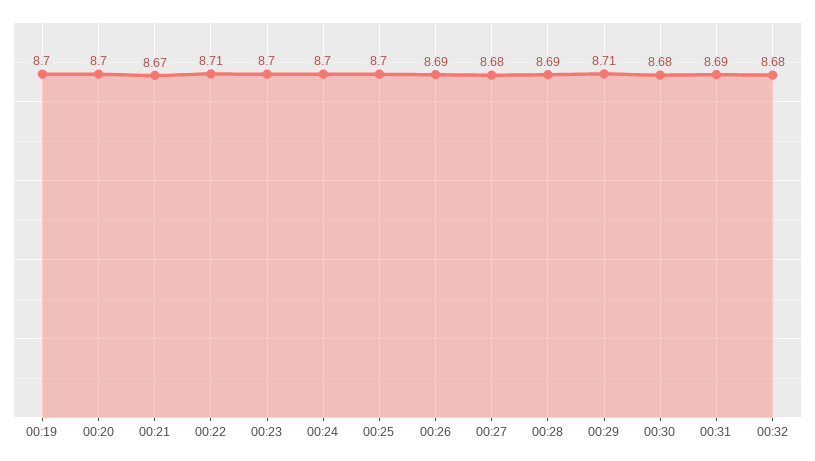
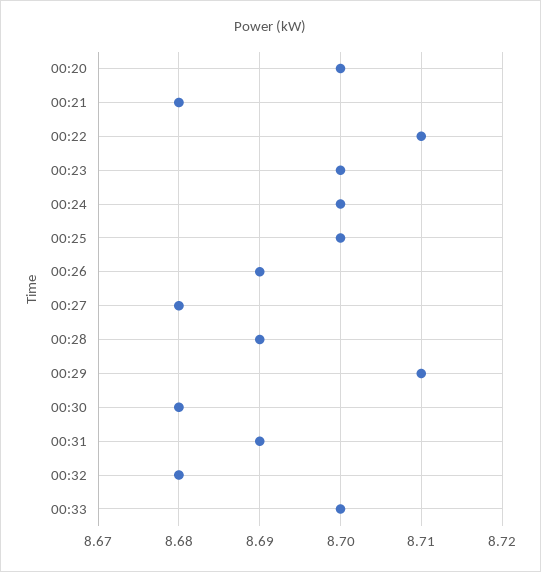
00:19: 8.7 -> none
00:21: 8.67 -> 8.68
00:33: none -> 8.7

